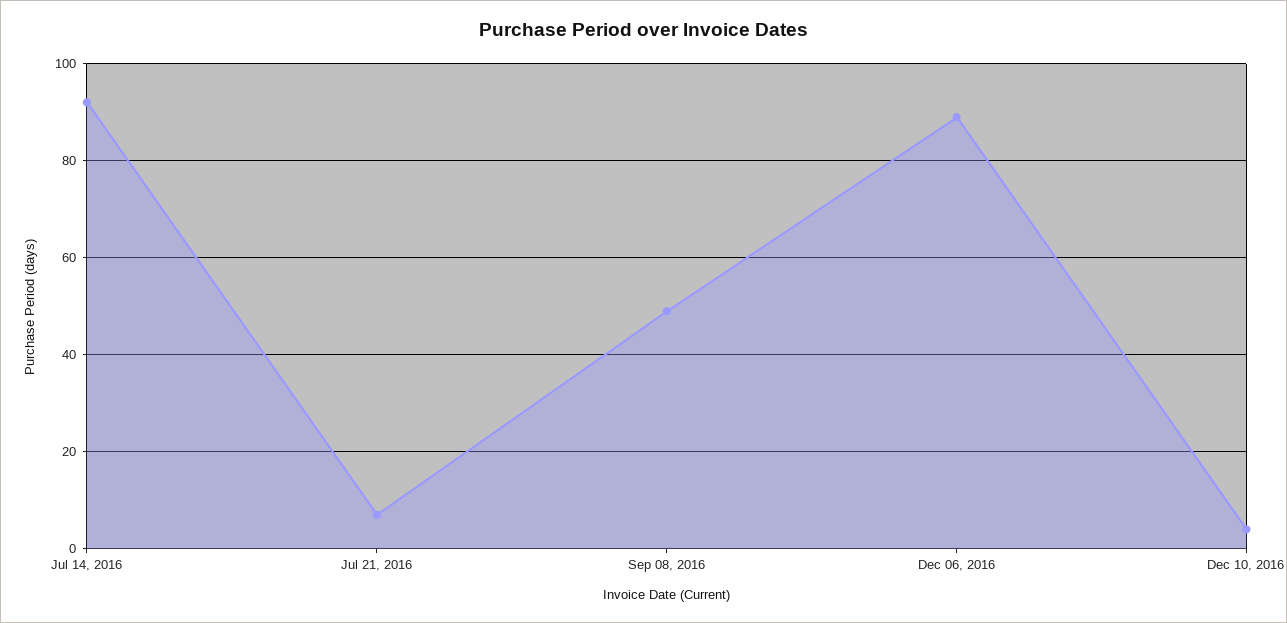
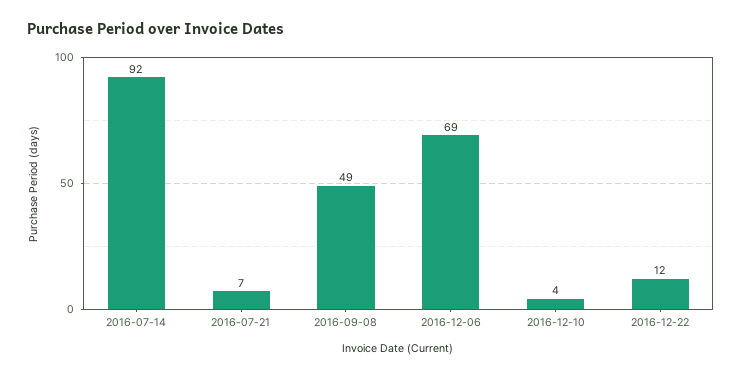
Dec 06, 2016: 90 -> 69
2016-12-22: none -> 12

